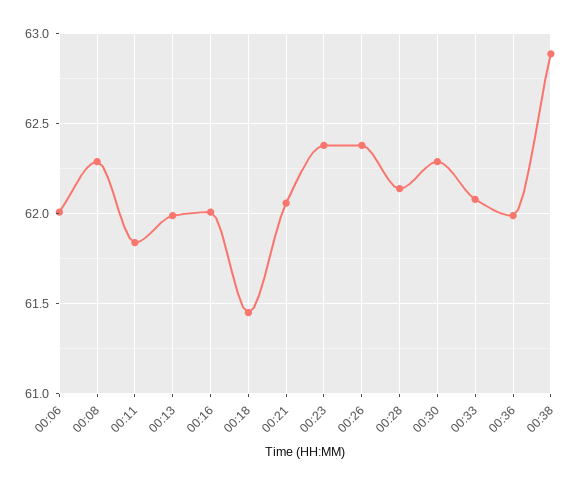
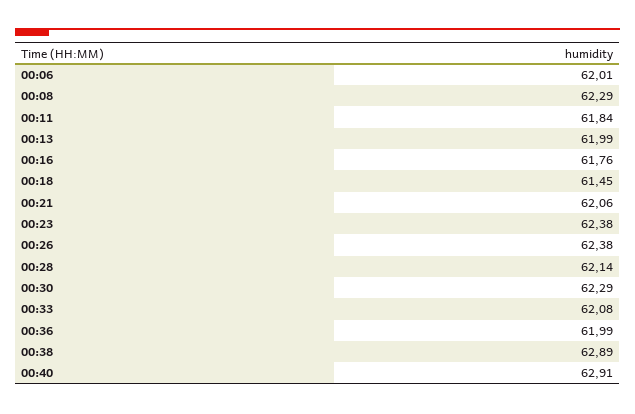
00:16: 62 -> 61.76
00:40: none -> 62.91

